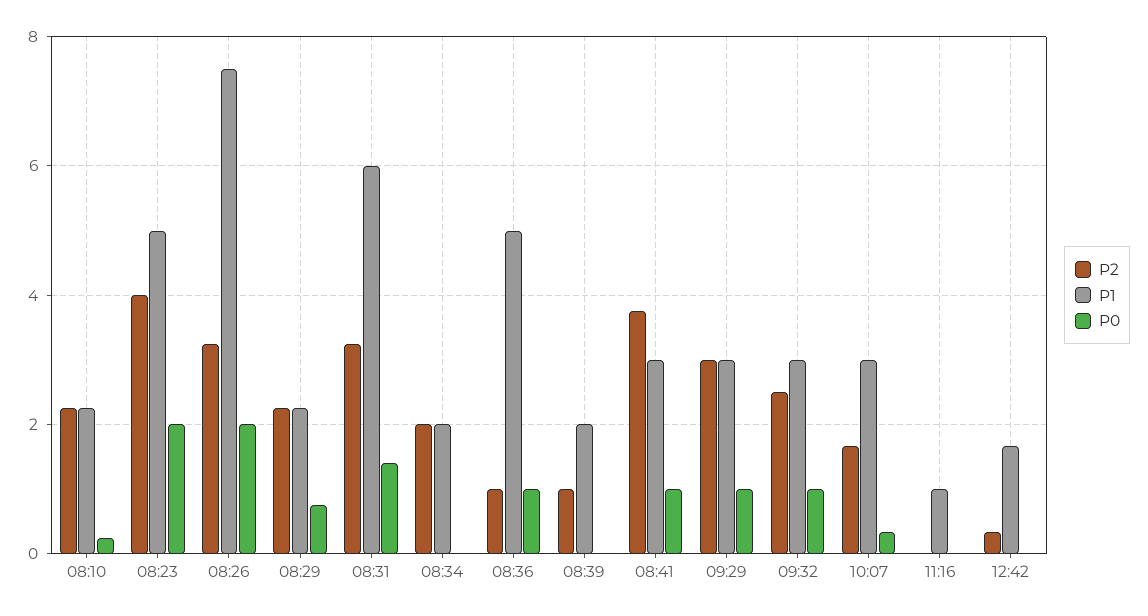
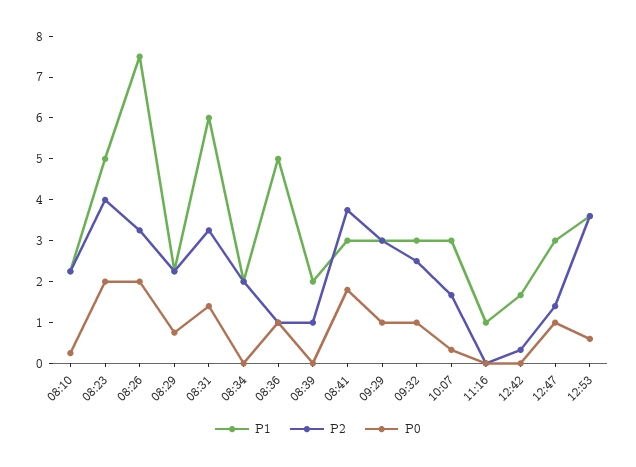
P0, 08:41: 1 -> 1.8
P1, 12:47: none -> 3
P2, 12:47: none -> 1.4
P0, 12:47: none -> 1
P1, 12:53: none -> 3.6
P2, 12:53: none -> 3.6
P0, 12:53: none -> 0.6

